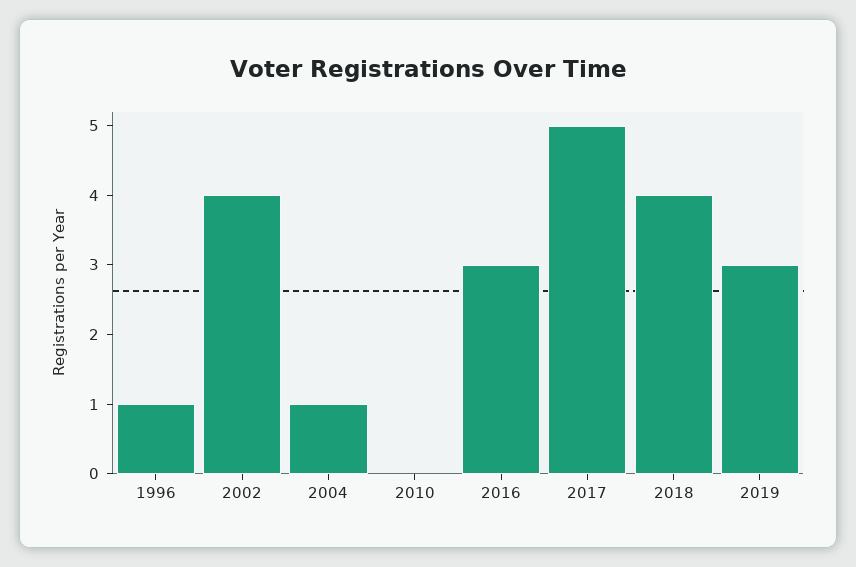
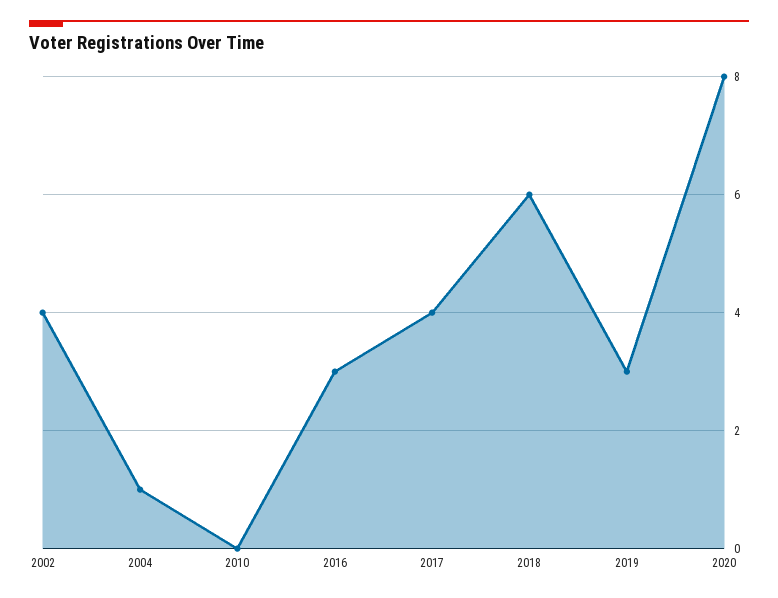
1996: 1 -> none
2017: 5 -> 4
2018: 4 -> 6
2020: none -> 8

